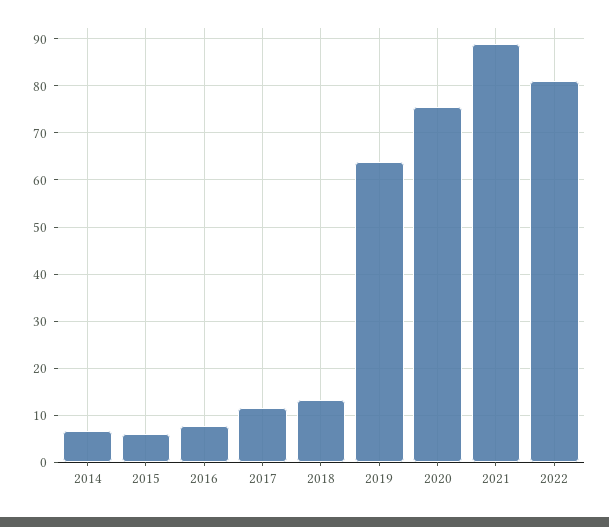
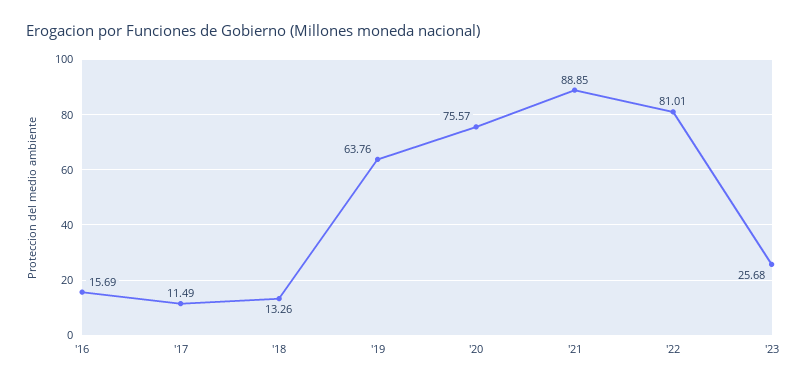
2014: 6 -> none
2015: 6 -> none
2016: 8 -> 15.69
'23: none -> 25.68

